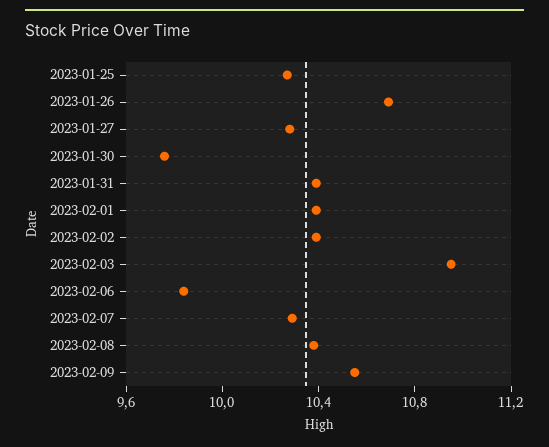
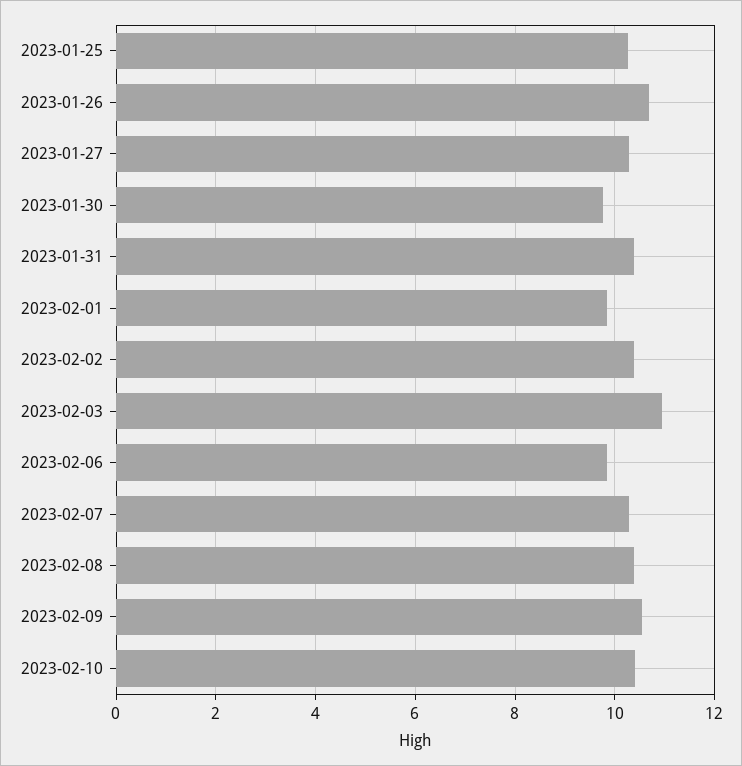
2023-02-01: 10.4 -> 9.8
2023-02-10: none -> 10.4

